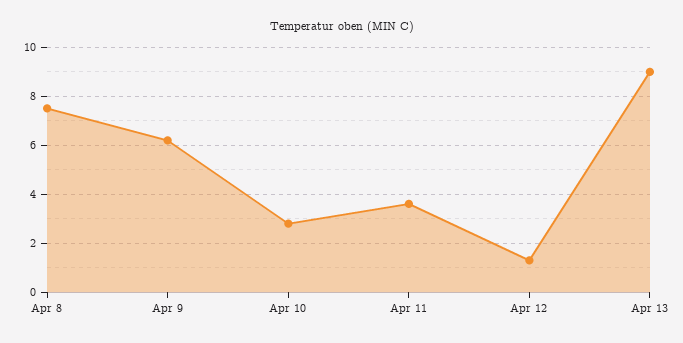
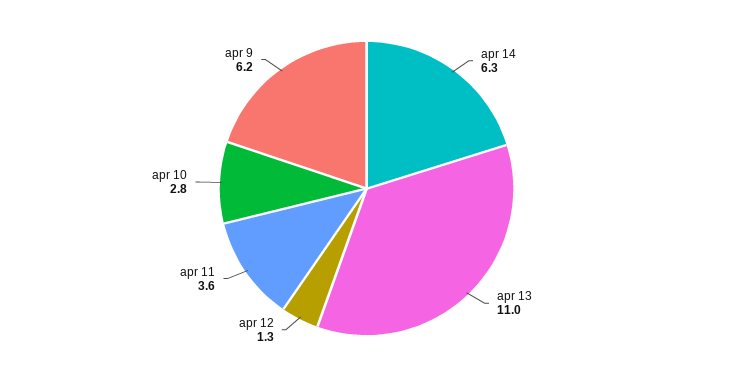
Apr 8: 7.5 -> none
Apr 13: 9 -> 11
apr 14: none -> 6.3

